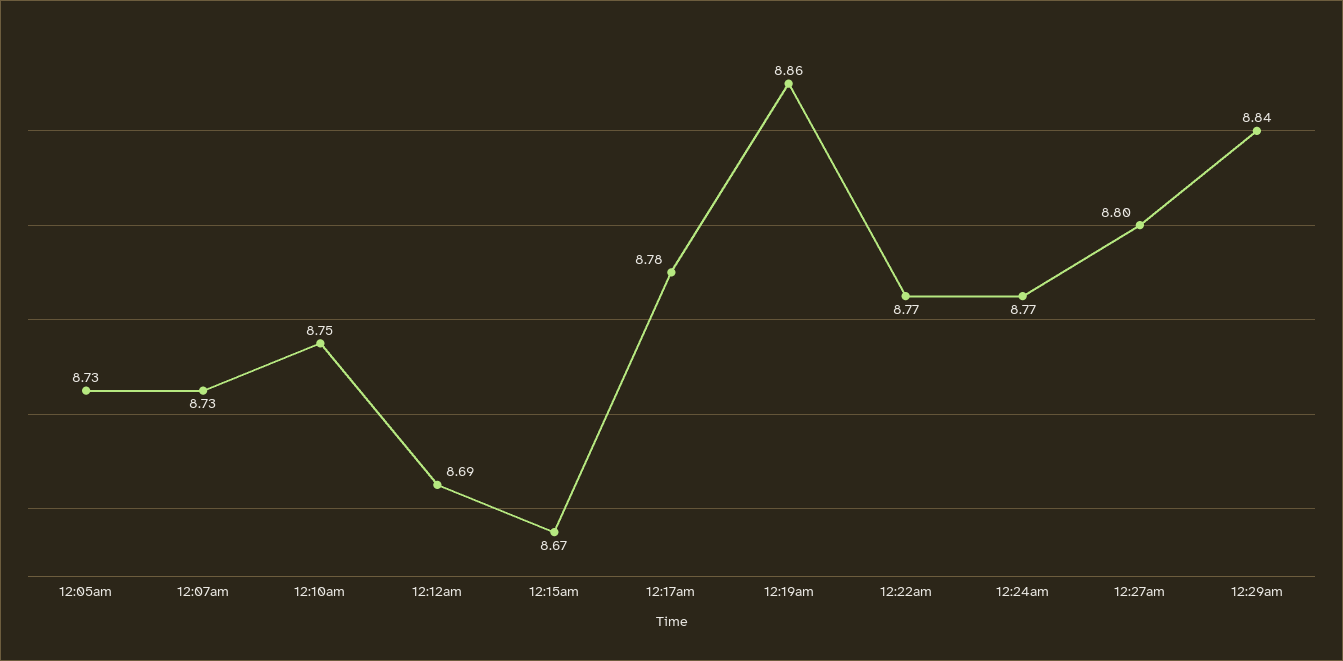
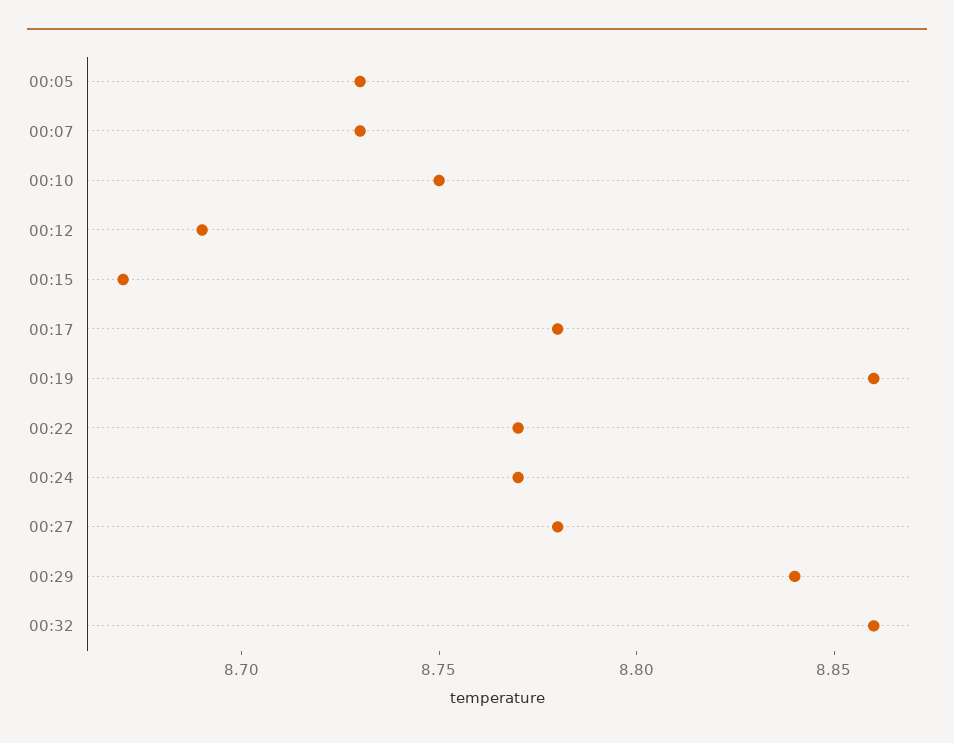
12:27am: 8.8 -> 8.78
00:32: none -> 8.86

